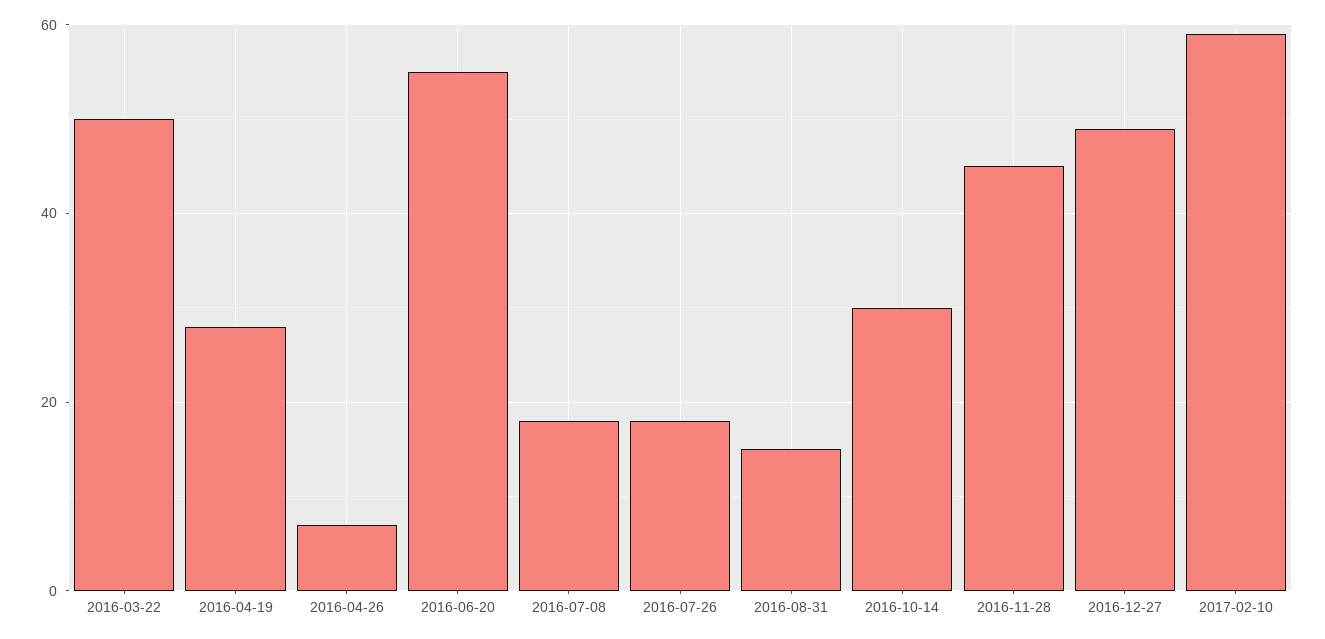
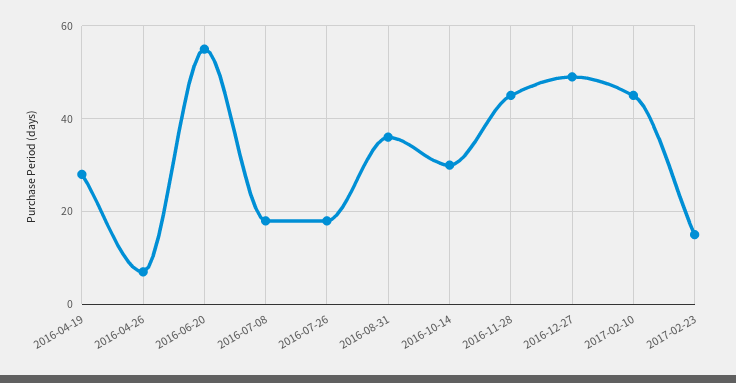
2016-03-22: 50 -> none
2016-08-31: 15 -> 35
2017-02-10: 60 -> 45
2017-02-23: none -> 15

